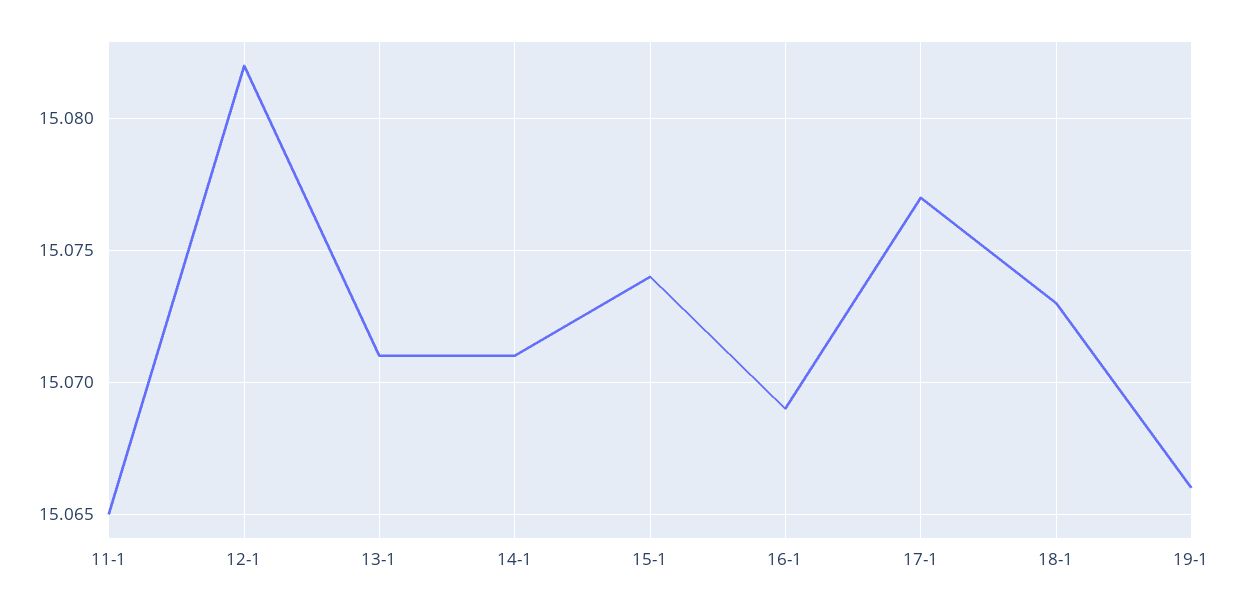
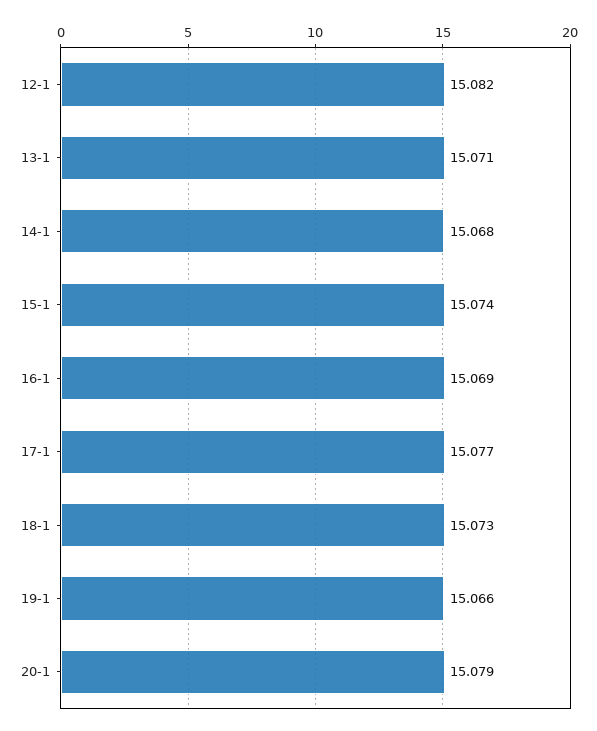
11-1: 15.065 -> none
14-1: 15.071 -> 15.068
20-1: none -> 15.079

